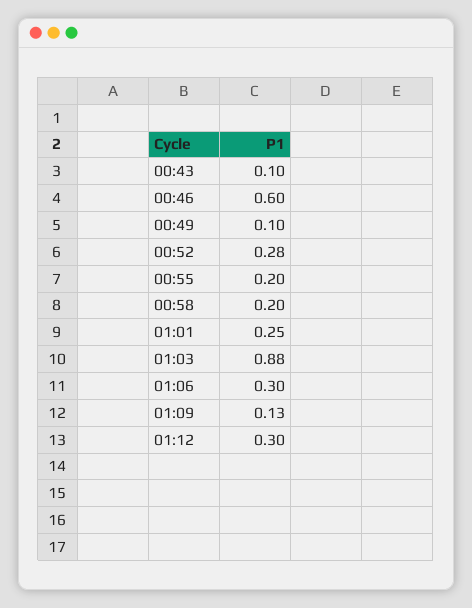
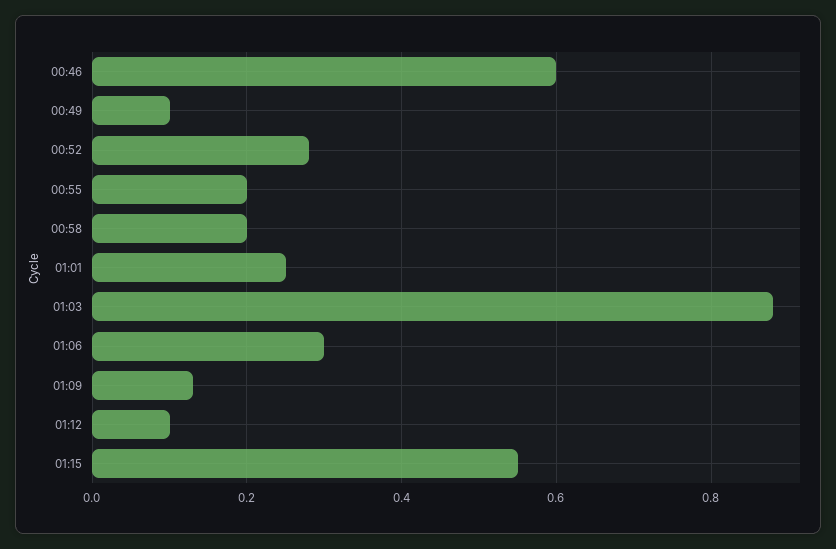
00:43: 0.1 -> none
01:12: 0.3 -> 0.1
01:15: none -> 0.55

